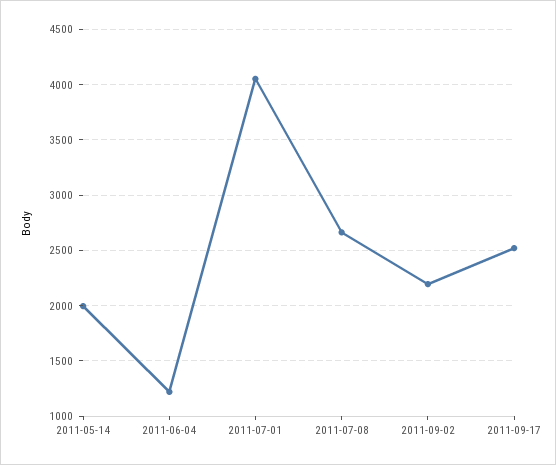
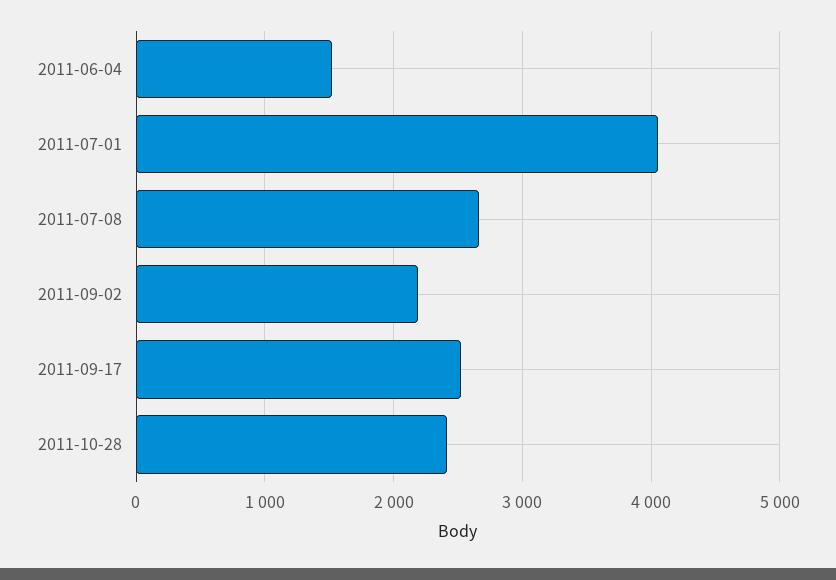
2011-05-14: 2000 -> none
2011-06-04: 1200 -> 1500
2011-10-28: none -> 2400

